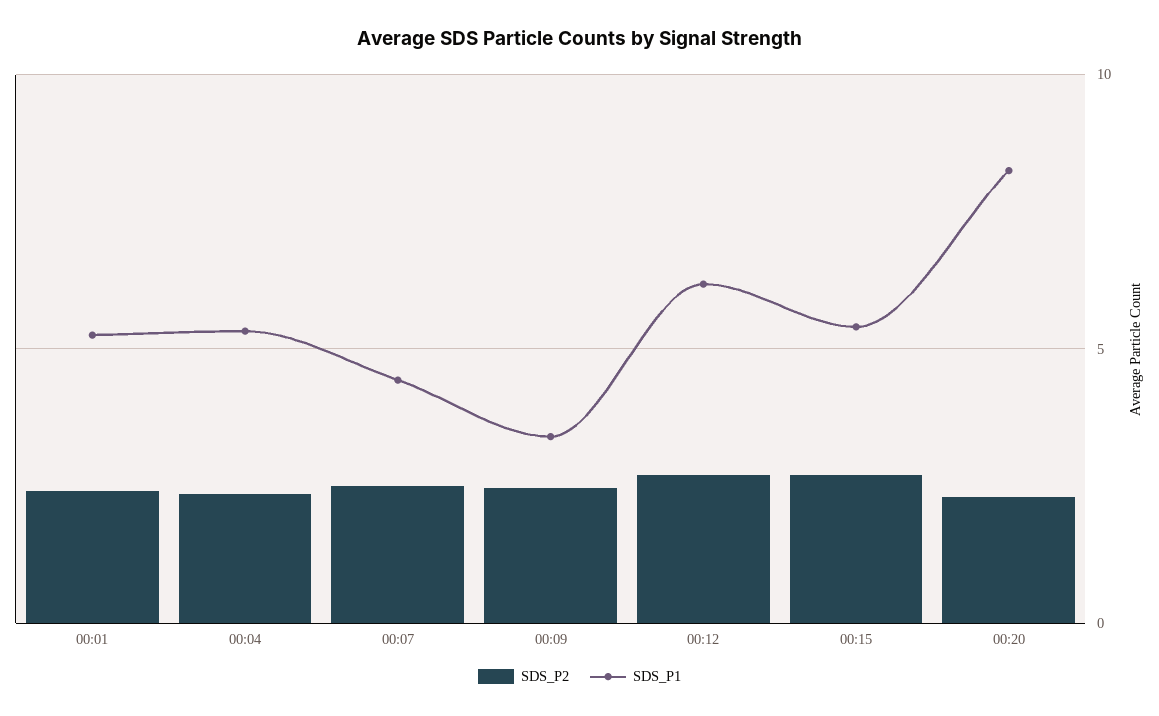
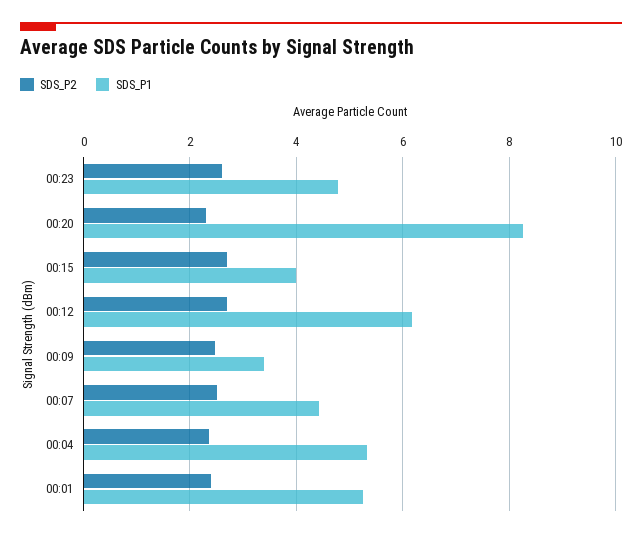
SDS_P1, 00:15: 5.5 -> 4
SDS_P2, 00:23: none -> 2.6
SDS_P1, 00:23: none -> 4.8

